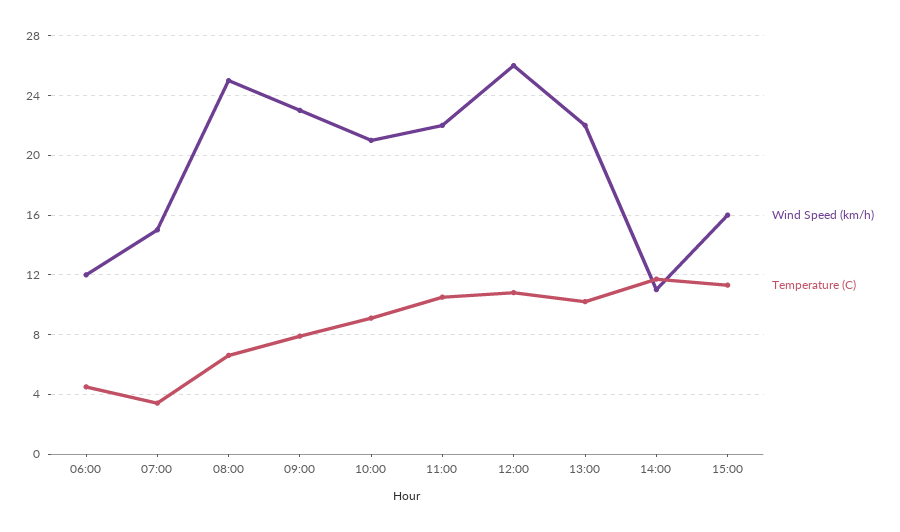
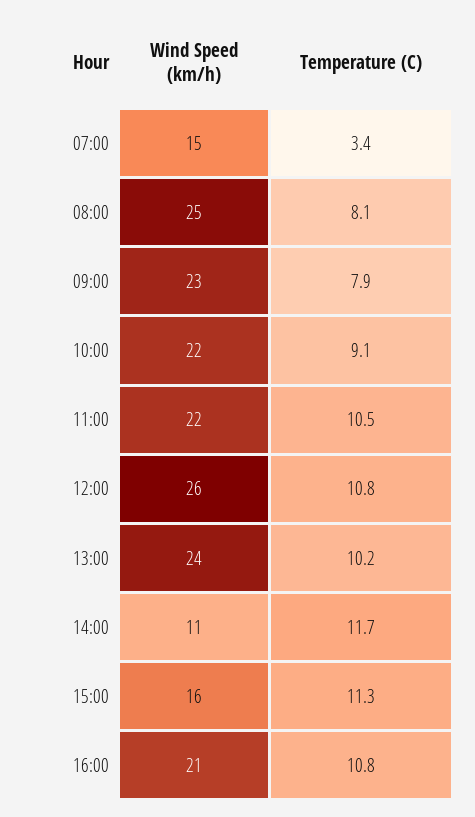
Wind Speed (km/h), 06:00: 12 -> none
Temperature (C), 06:00: 4.5 -> none
Temperature (C), 08:00: 6.5 -> 8.1
Wind Speed (km/h), 10:00: 21 -> 22
Wind Speed (km/h), 13:00: 22 -> 24
Wind Speed (km/h), 16:00: none -> 21
Temperature (C), 16:00: none -> 10.8

